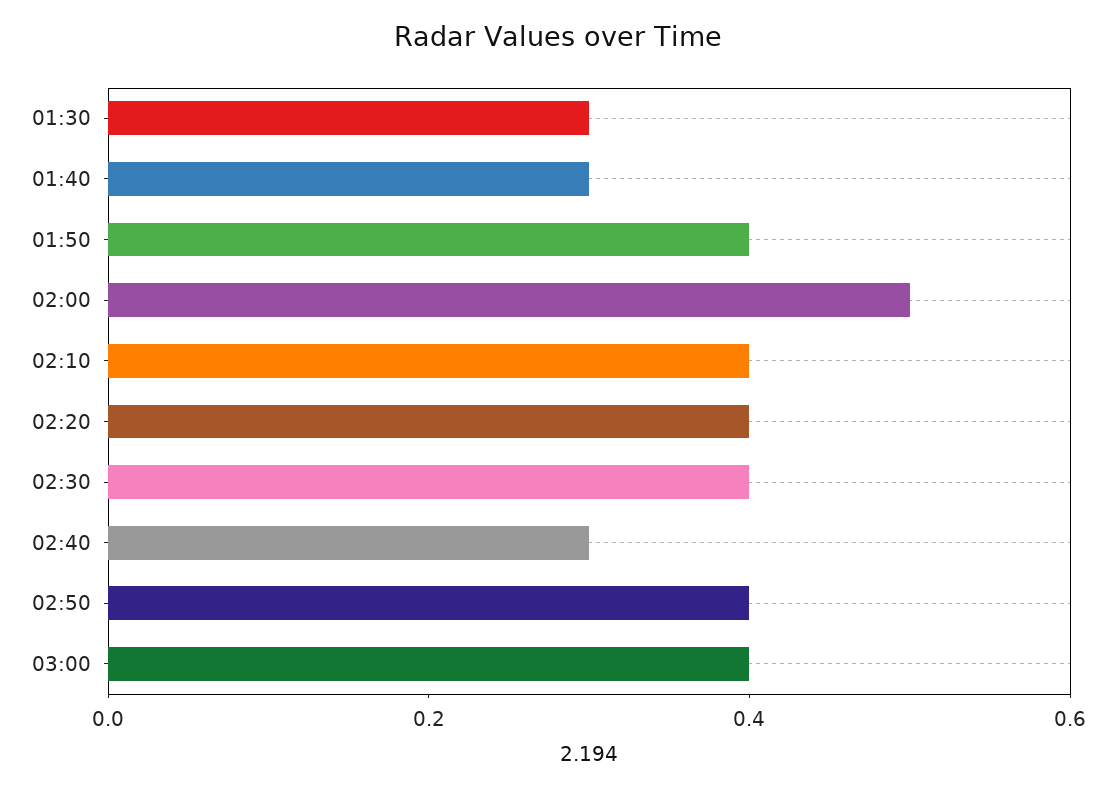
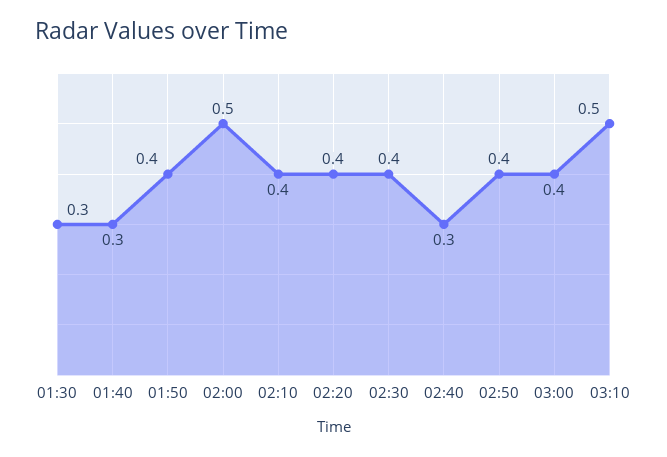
03:10: none -> 0.5

